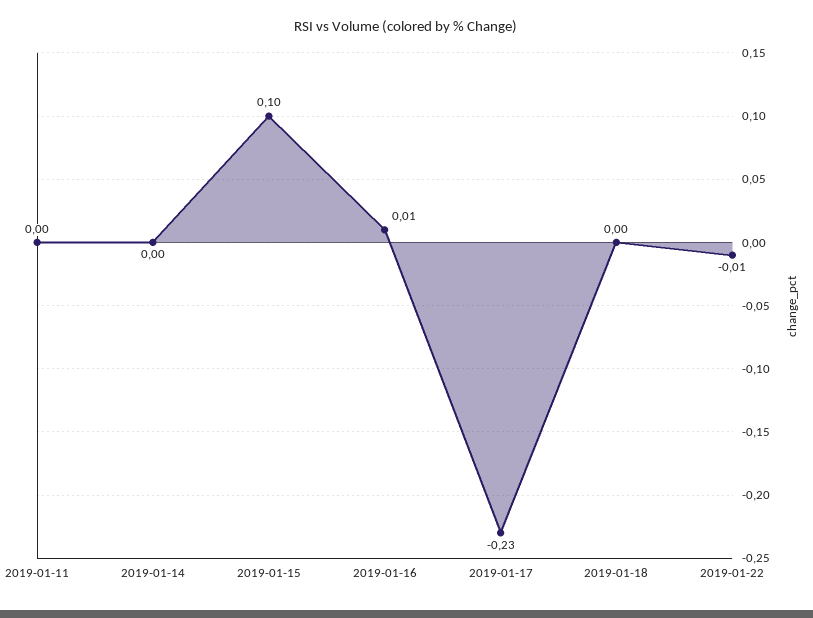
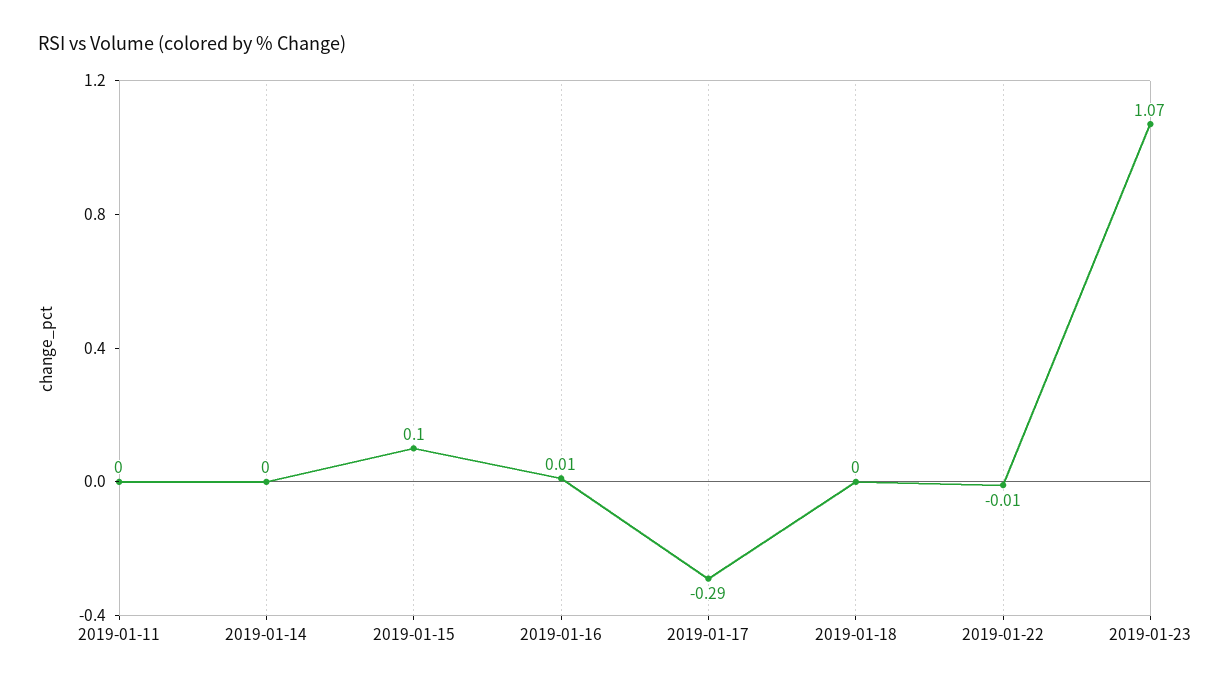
2019-01-17: -0.23 -> -0.29
2019-01-23: none -> 1.07

